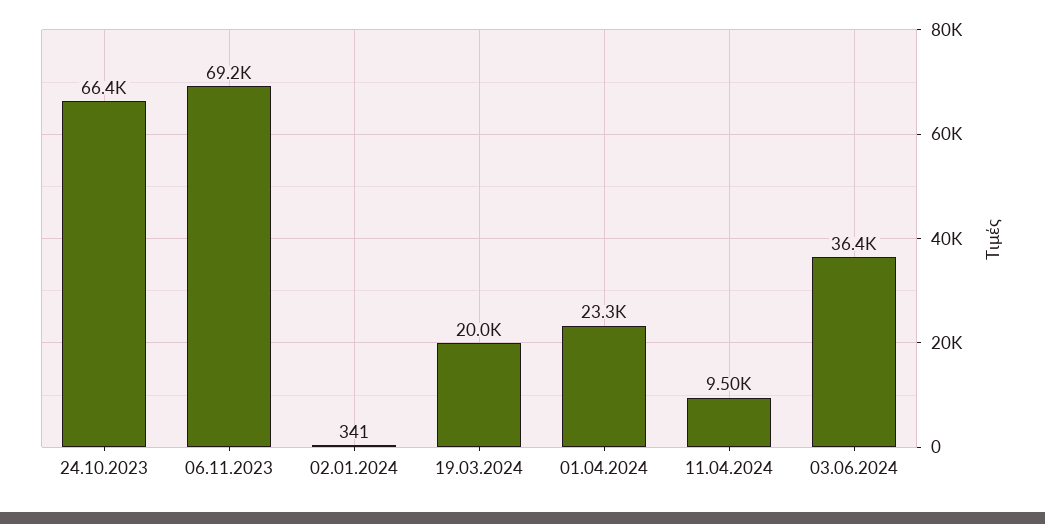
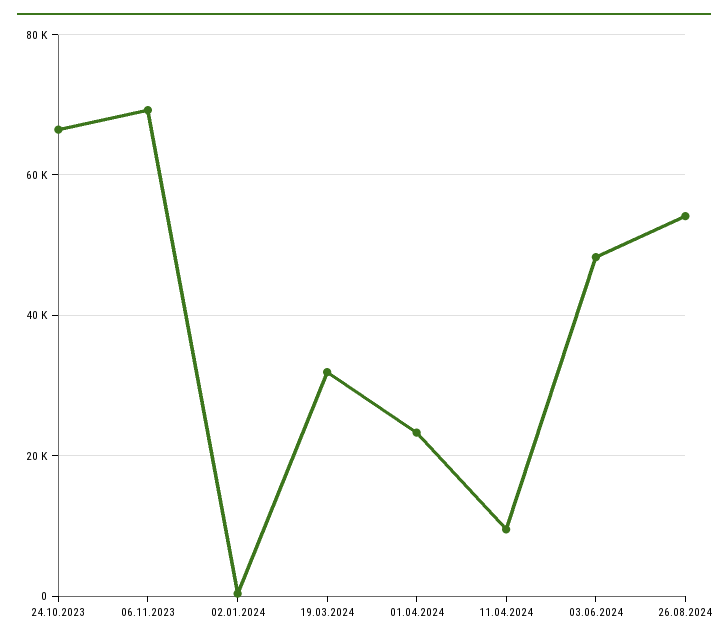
19.03.2024: 20000 -> 32000
03.06.2024: 36400 -> 48000
26.08.2024: none -> 54000

